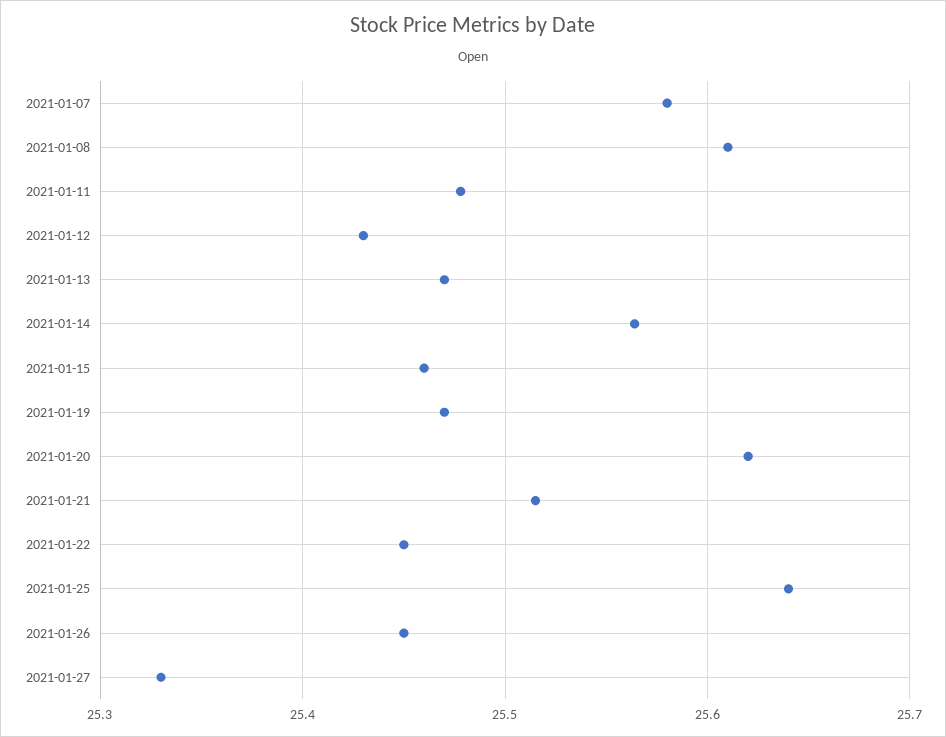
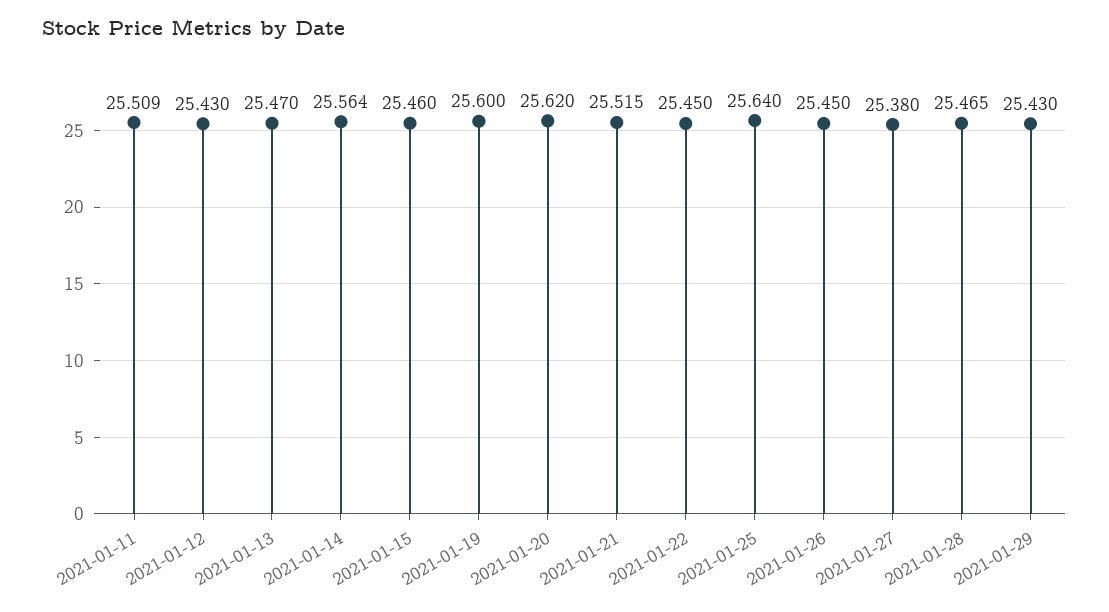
2021-01-07: 25.58 -> none
2021-01-08: 25.61 -> none
2021-01-11: 25.48 -> 25.509
2021-01-19: 25.47 -> 25.6
2021-01-27: 25.33 -> 25.38
2021-01-28: none -> 25.465
2021-01-29: none -> 25.43

